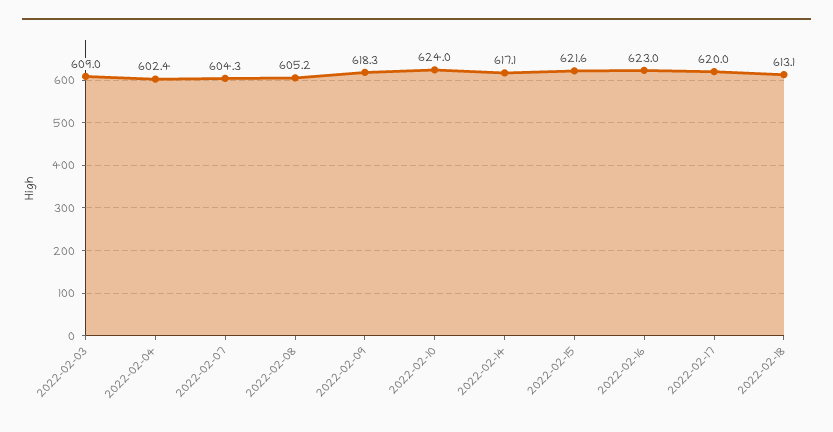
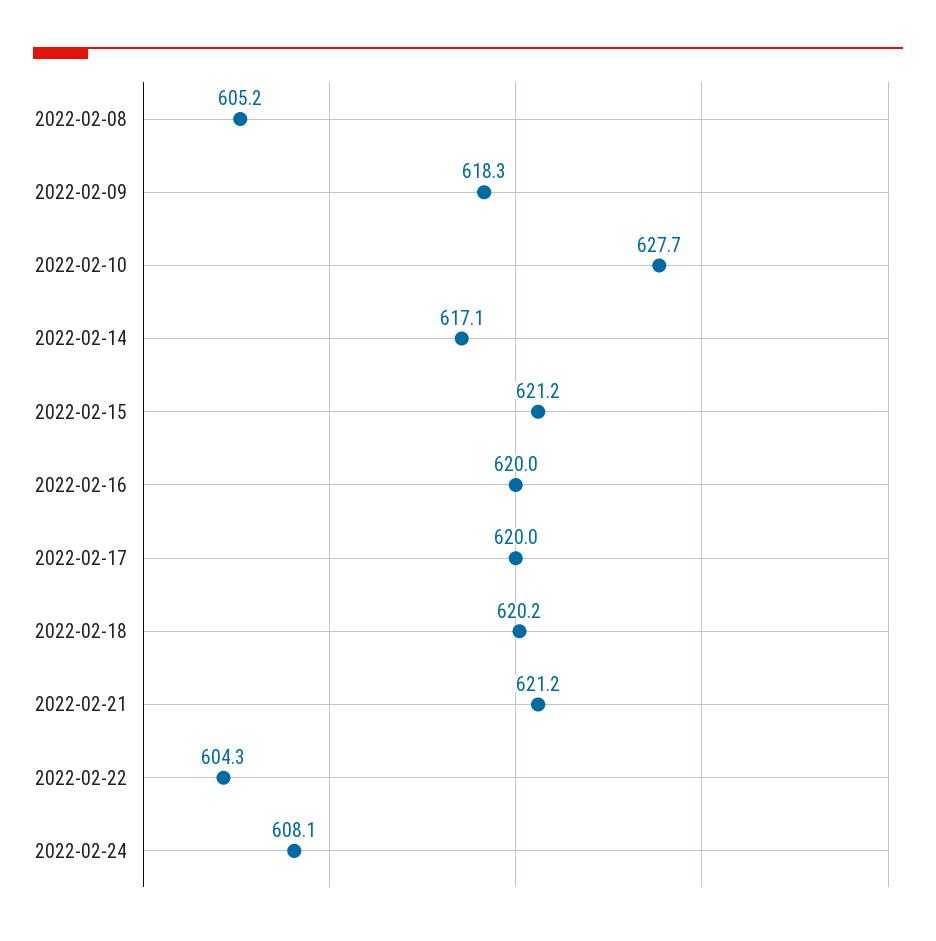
2022-02-03: 609 -> none
2022-02-04: 602.4 -> none
2022-02-07: 604.3 -> none
2022-02-10: 624 -> 627.7
2022-02-15: 621.6 -> 621.2
2022-02-16: 623 -> 620
2022-02-18: 613.1 -> 620.2
2022-02-21: none -> 621.2
2022-02-22: none -> 604.3
2022-02-24: none -> 608.1

